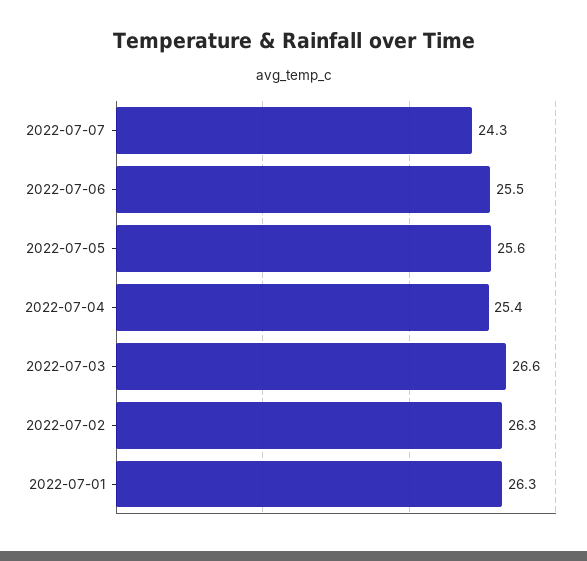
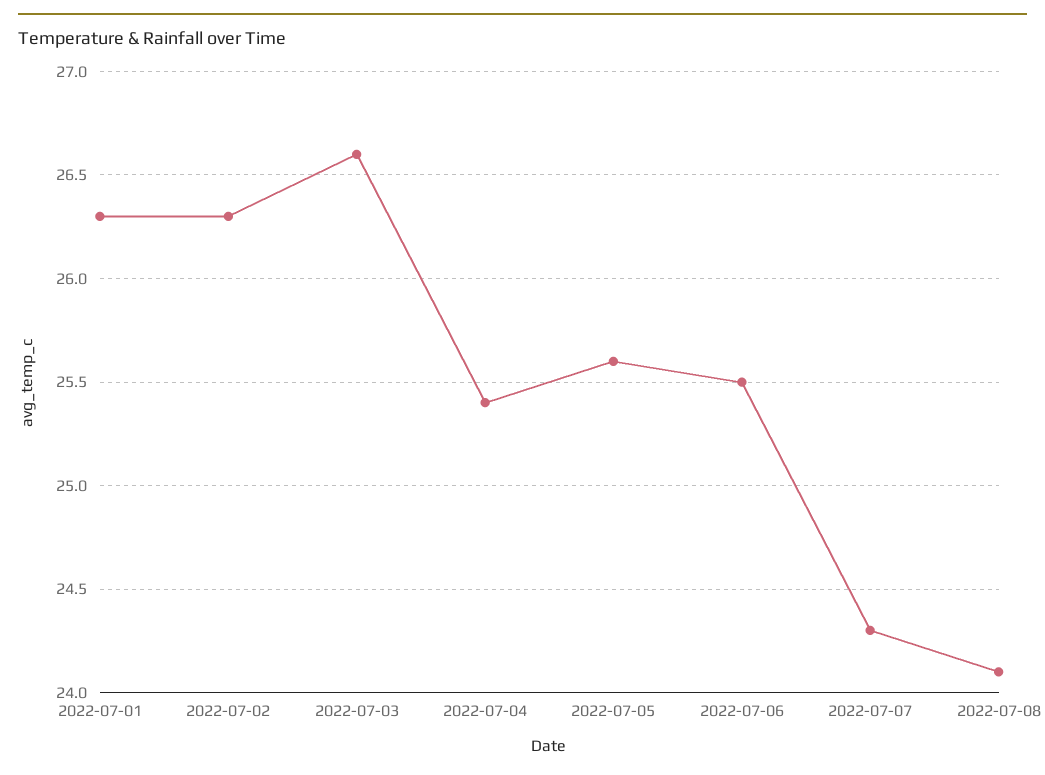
2022-07-08: none -> 24.1

